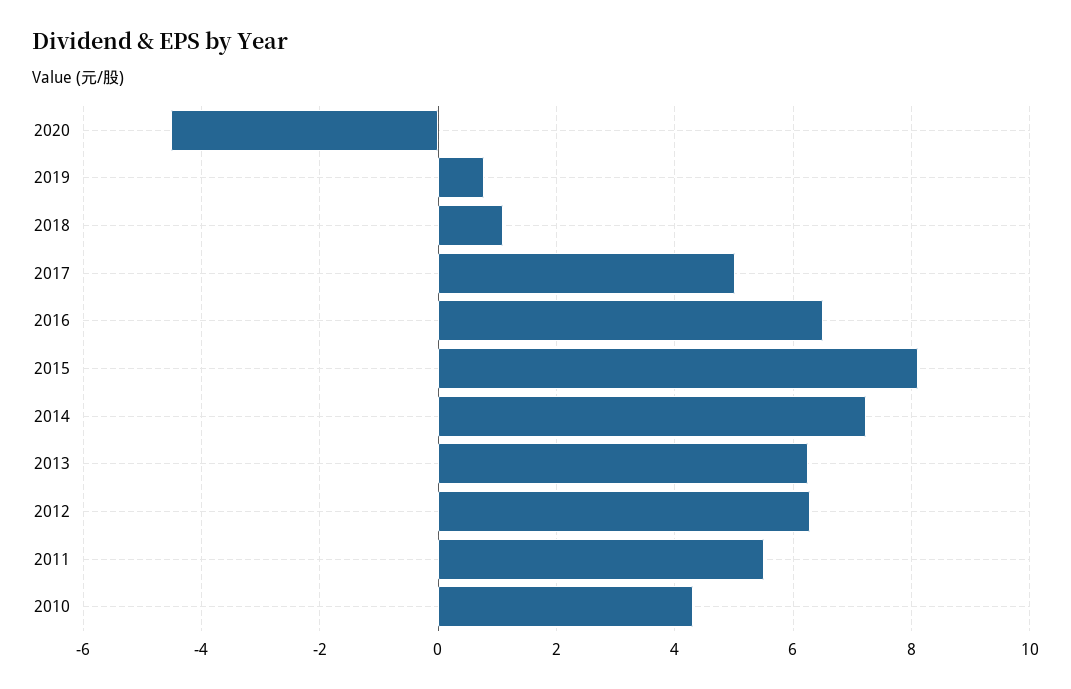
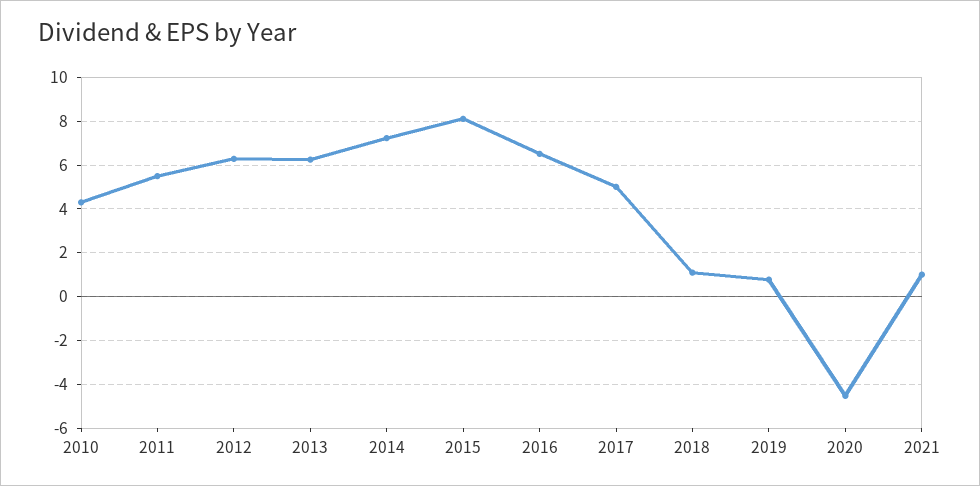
2021: none -> 1

